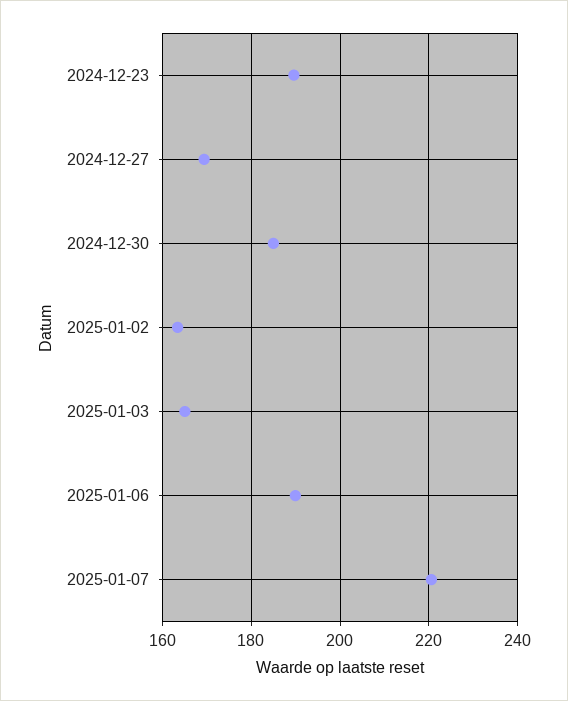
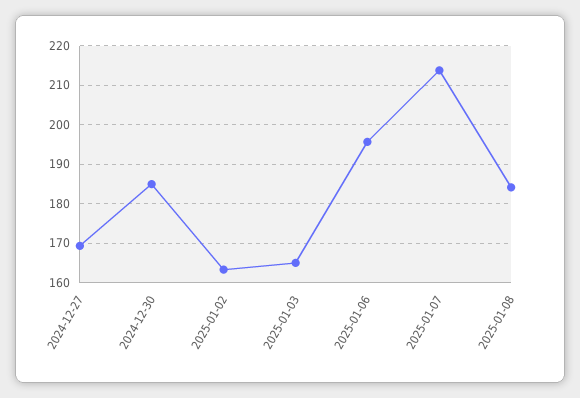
2024-12-23: 190 -> none
2025-01-06: 190 -> 196
2025-01-07: 220 -> 214
2025-01-08: none -> 184

